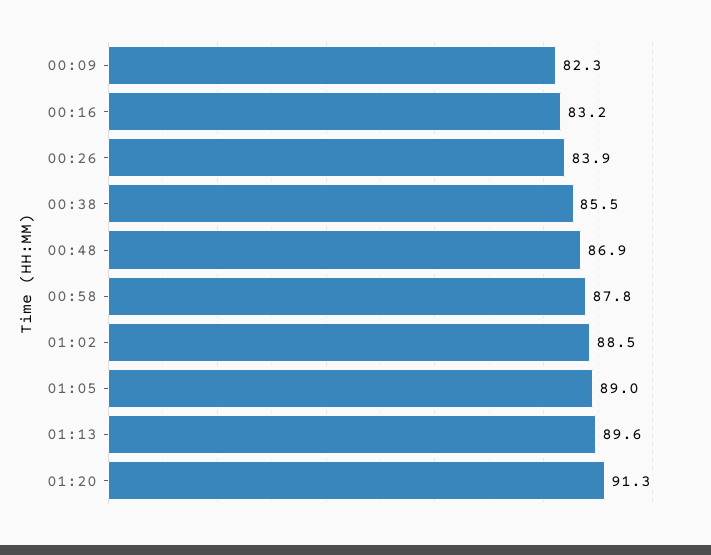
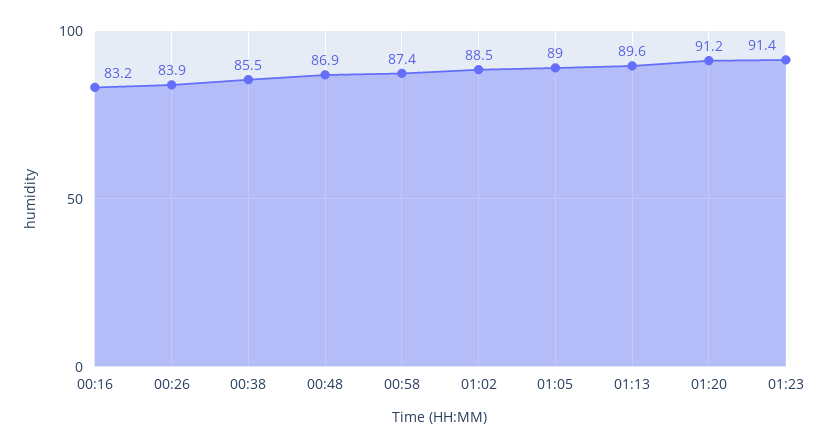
00:09: 82.3 -> none
00:58: 87.8 -> 87.4
01:20: 91.3 -> 91.2
01:23: none -> 91.4

